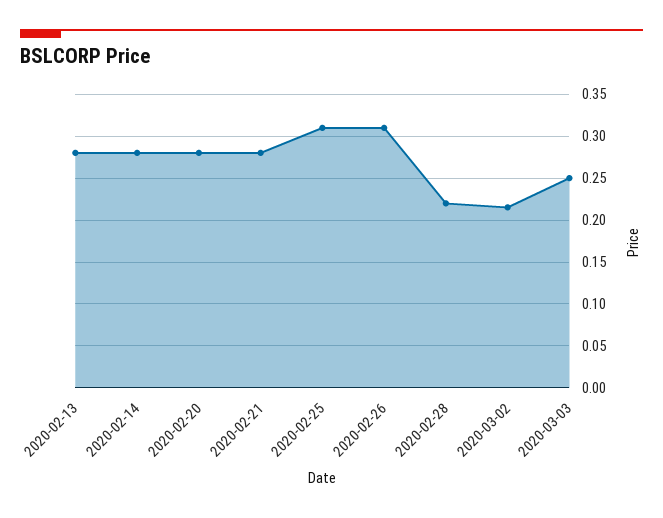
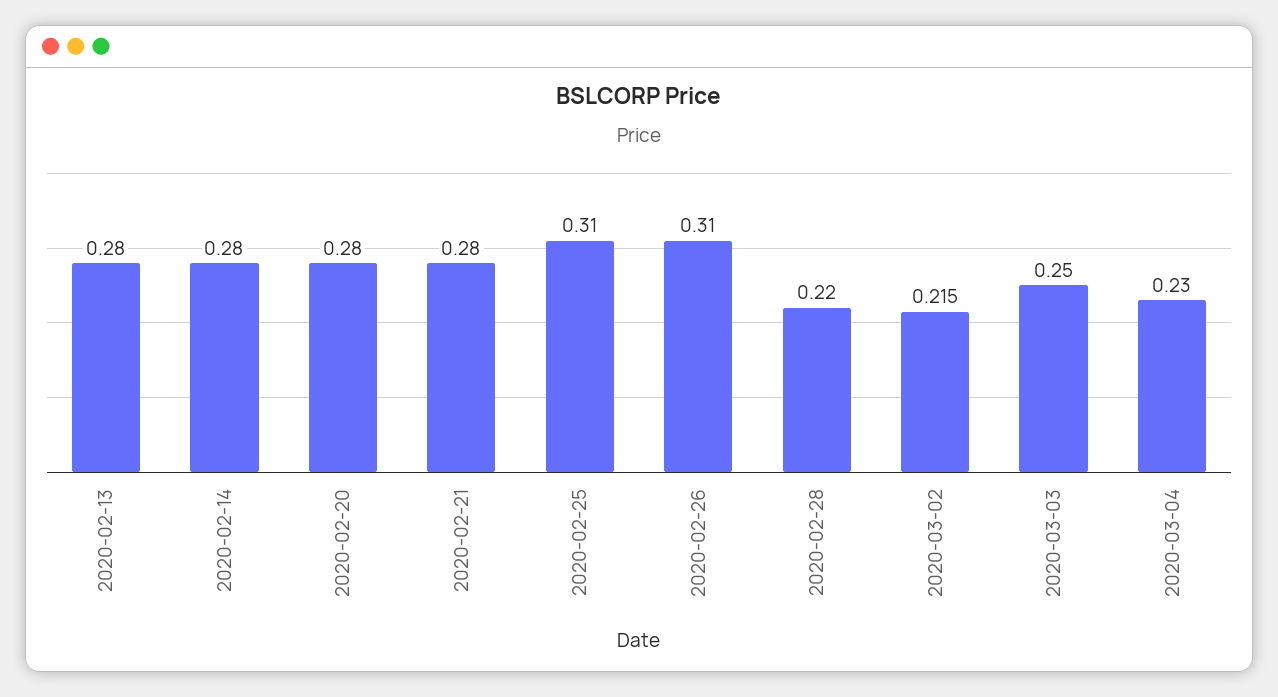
2020-03-04: none -> 0.23

